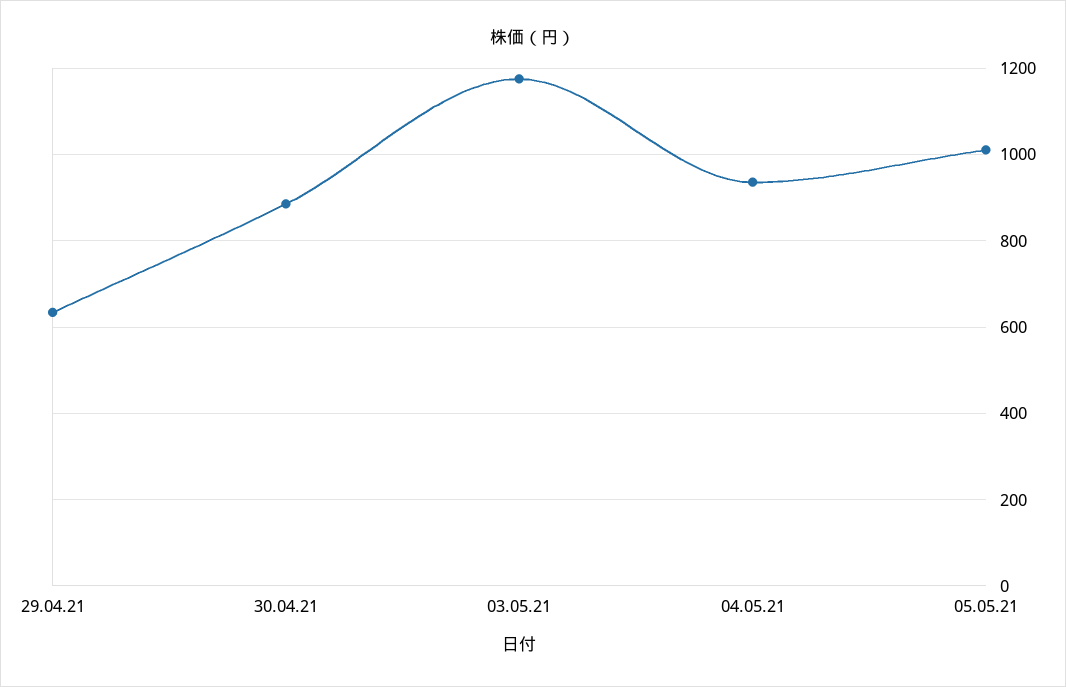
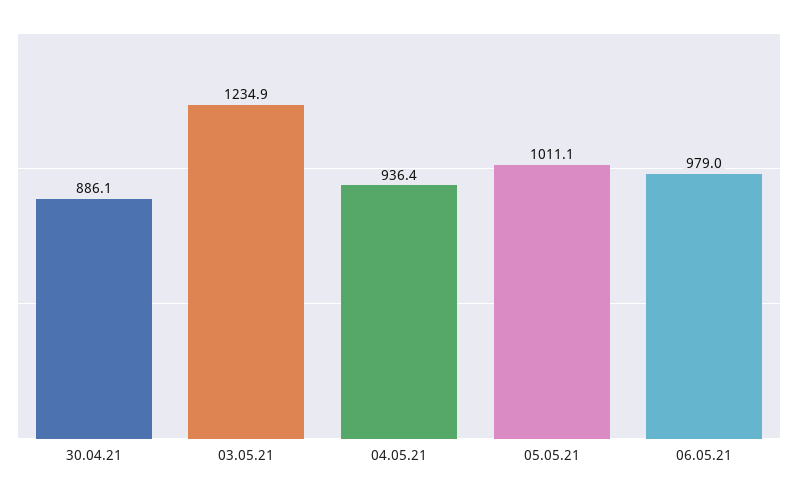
29.04.21: 640 -> none
03.05.21: 1180 -> 1234.9
06.05.21: none -> 979

